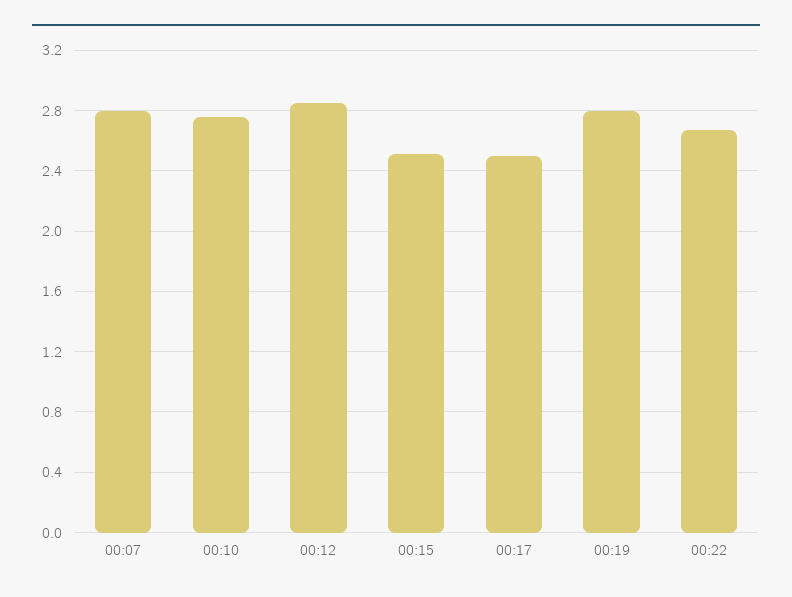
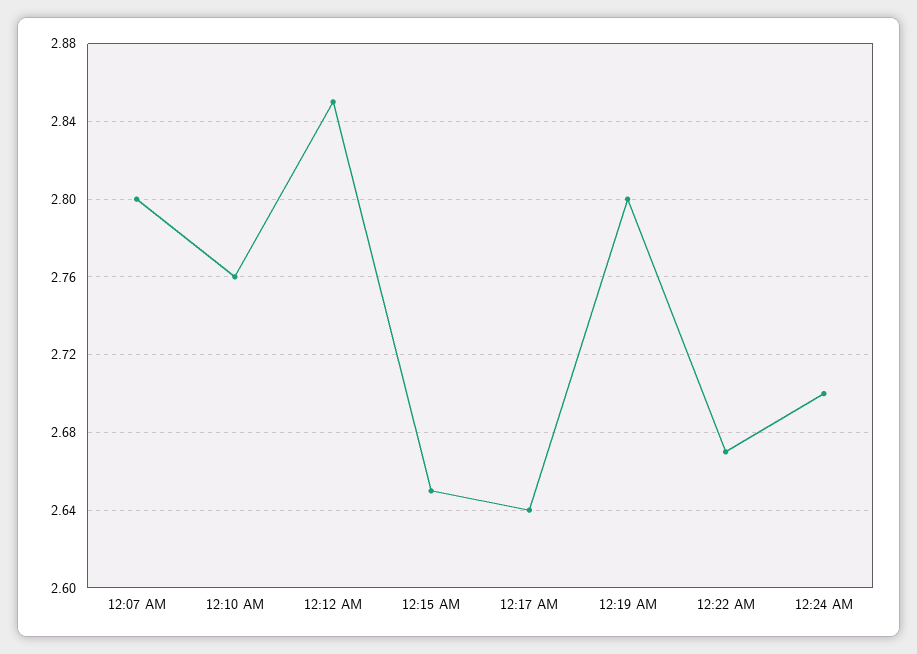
00:15: 2.5 -> 2.65
00:17: 2.5 -> 2.64
12:24 AM: none -> 2.7

